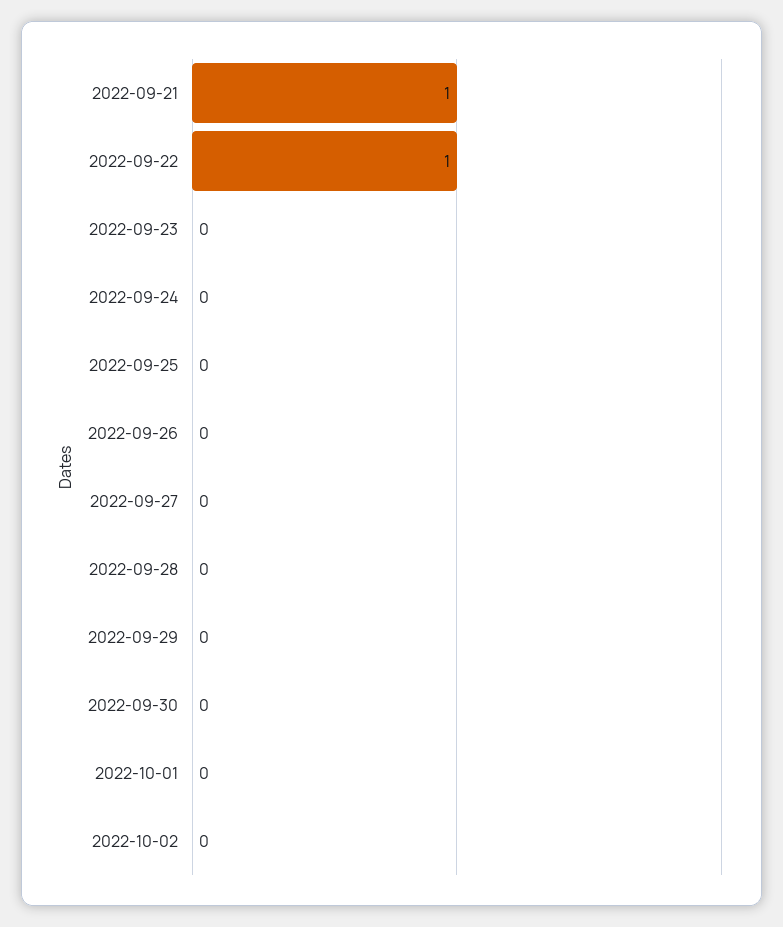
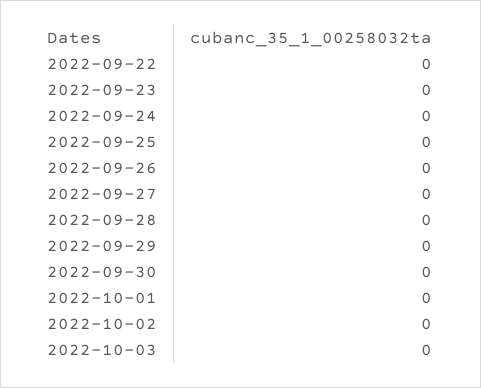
2022-09-21: 1 -> none
2022-09-22: 1 -> 0
2022-10-03: none -> 0

